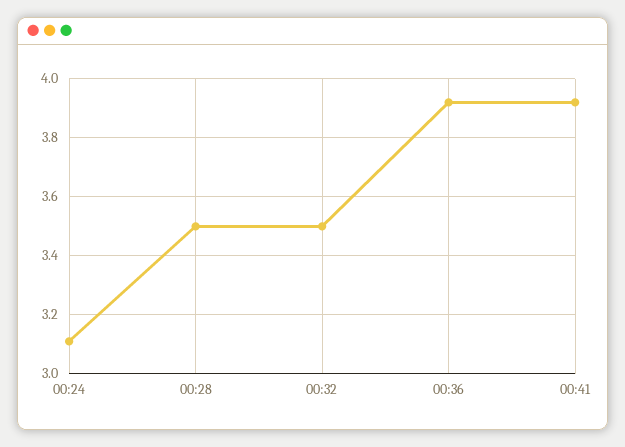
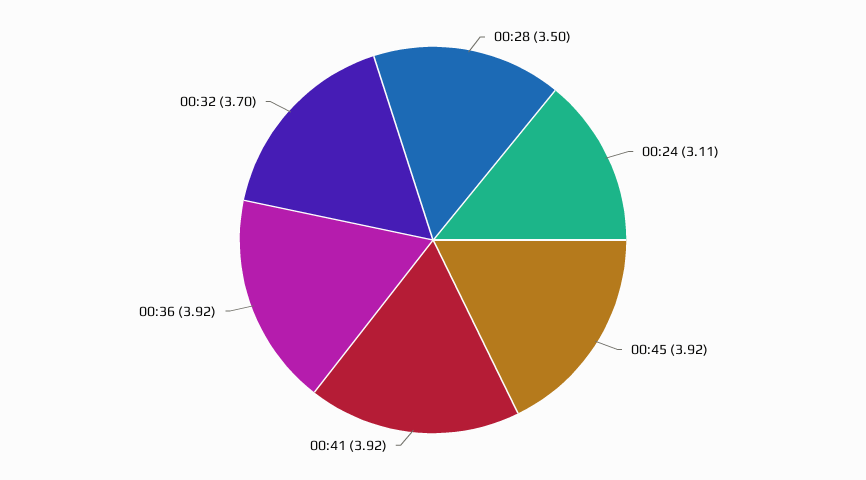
00:32: 3.5 -> 3.7
00:45: none -> 3.92

